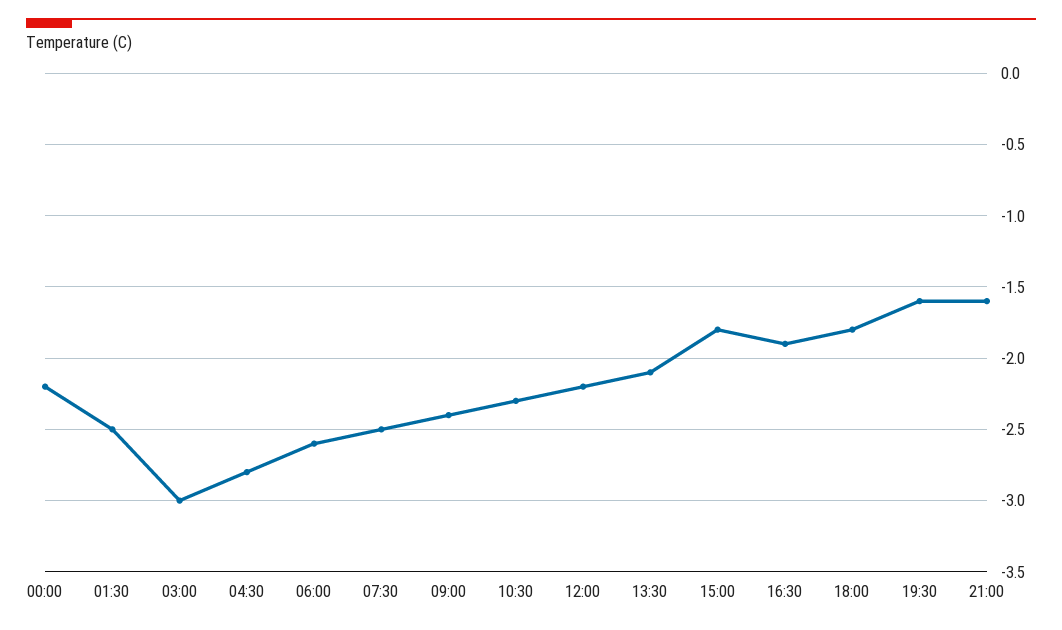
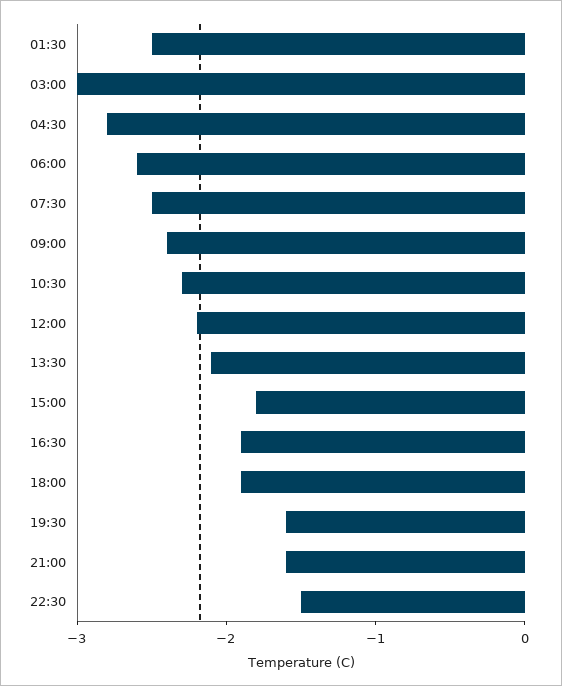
00:00: -2.2 -> none
18:00: -1.8 -> -1.9
22:30: none -> -1.5

